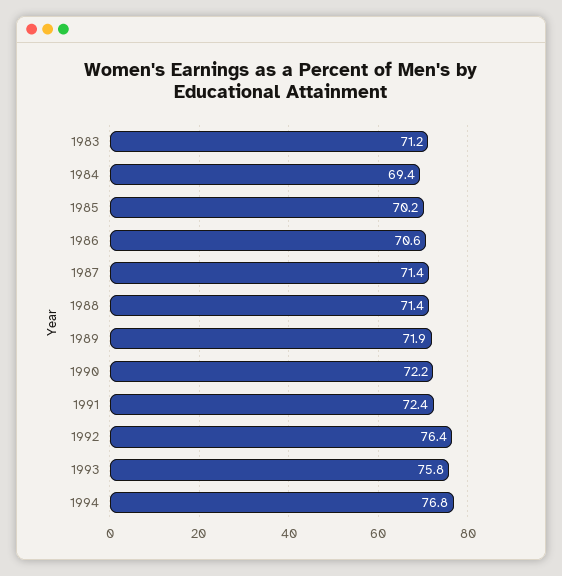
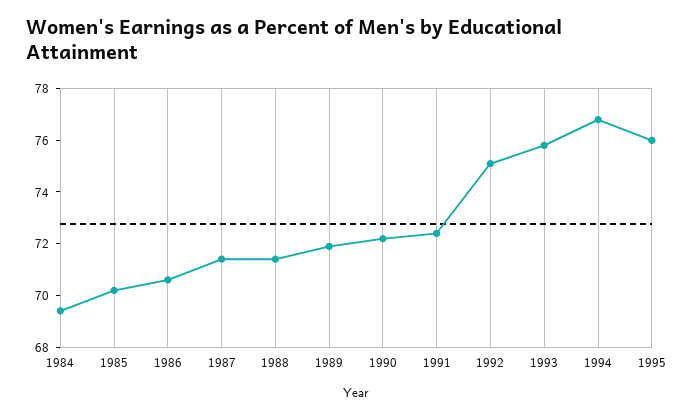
1983: 71.2 -> none
1992: 76.4 -> 75
1995: none -> 76

